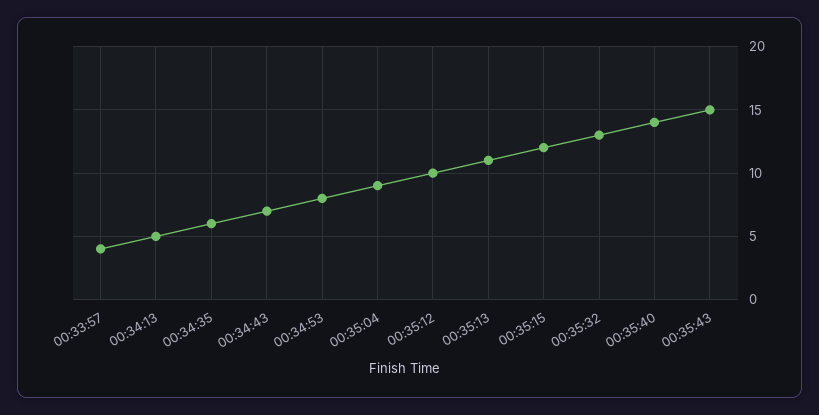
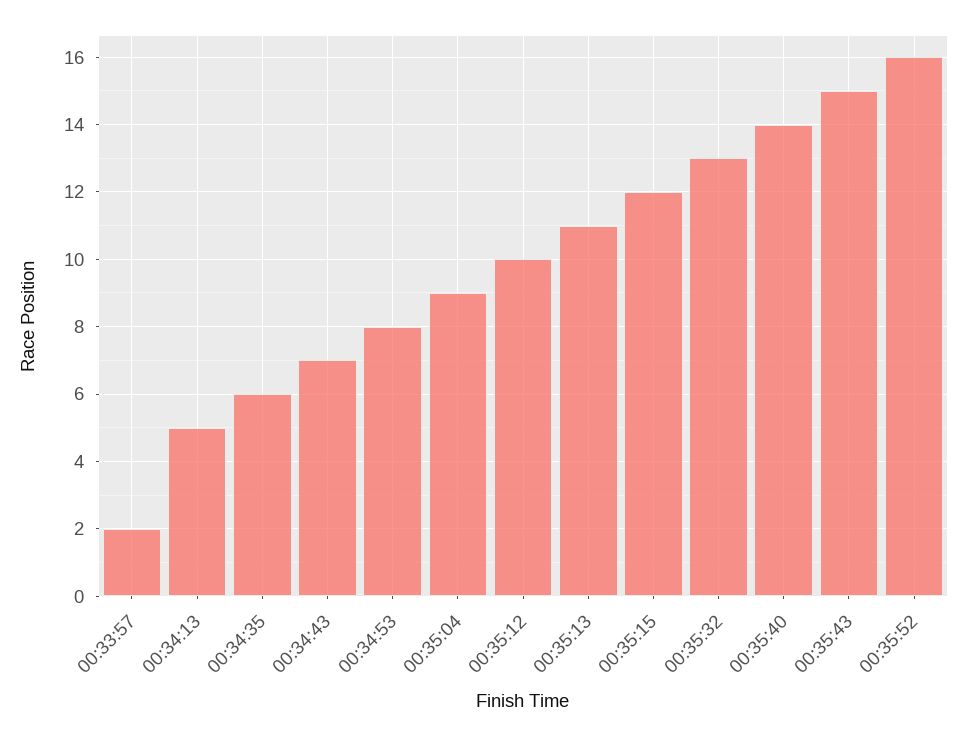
00:33:57: 4 -> 2
00:35:52: none -> 16

